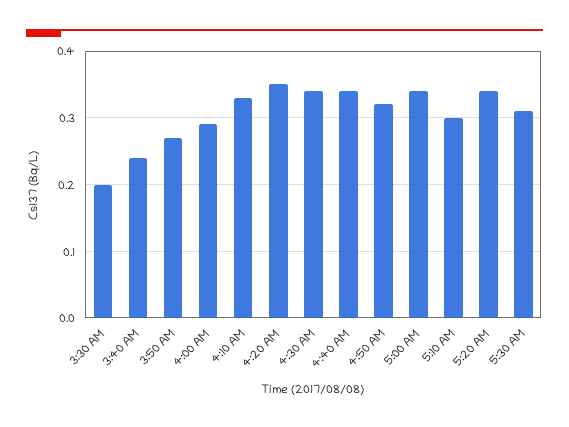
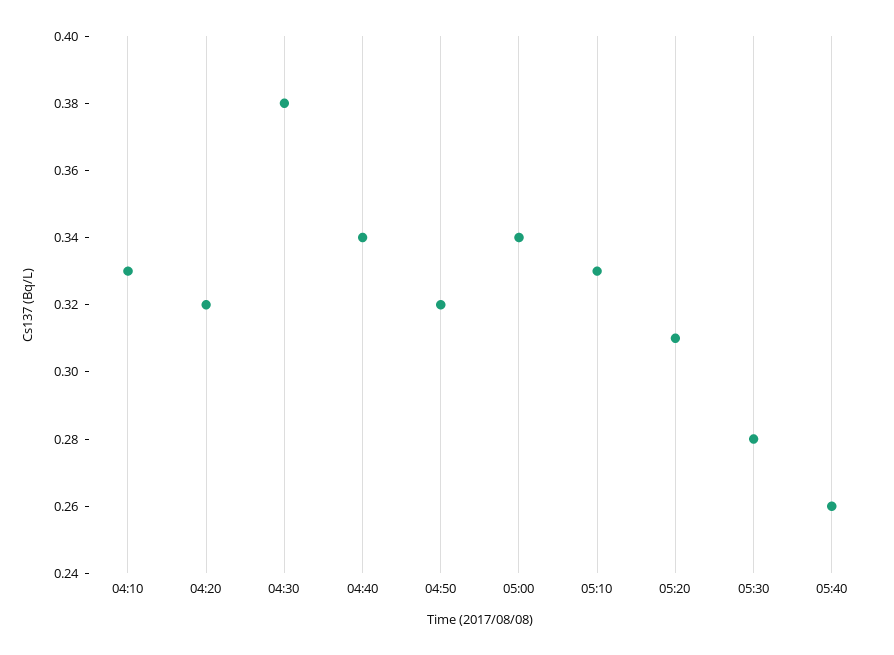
3:30 AM: 0.2 -> none
3:40 AM: 0.24 -> none
3:50 AM: 0.27 -> none
4:00 AM: 0.29 -> none
4:20 AM: 0.35 -> 0.32
4:30 AM: 0.34 -> 0.38
5:10 AM: 0.3 -> 0.33
5:20 AM: 0.34 -> 0.31
5:30 AM: 0.31 -> 0.28
05:40: none -> 0.26

